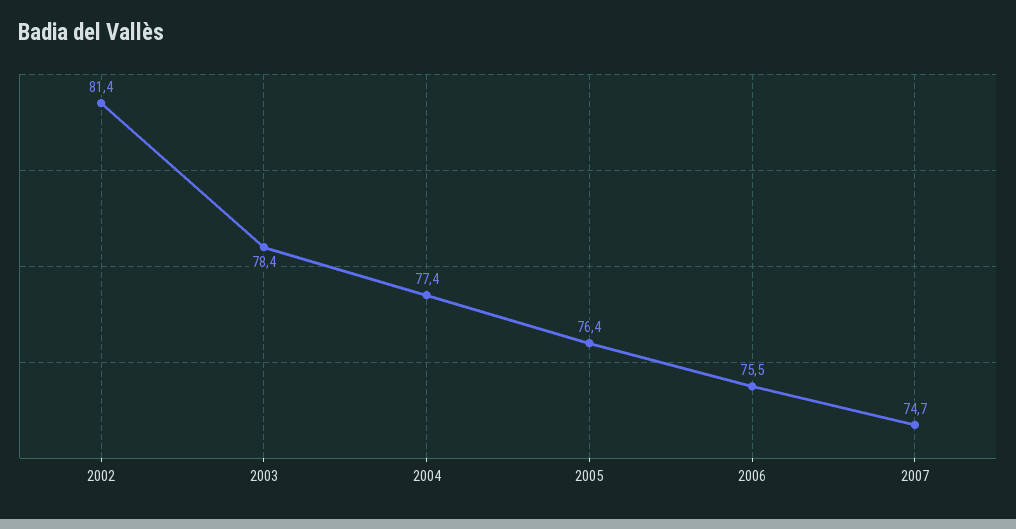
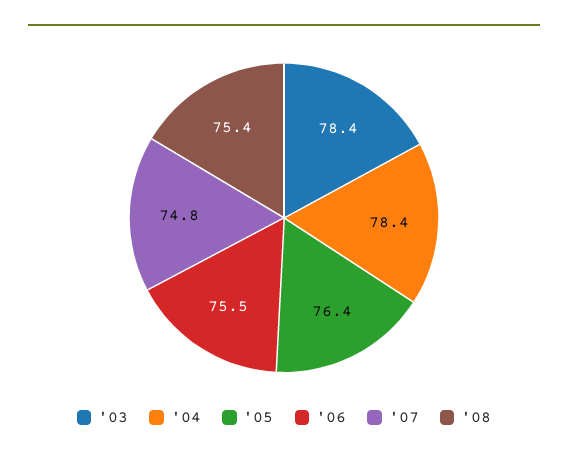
2002: 81.4 -> none
2004: 77.4 -> 78.4
2007: 74.7 -> 74.8
'08: none -> 75.4

